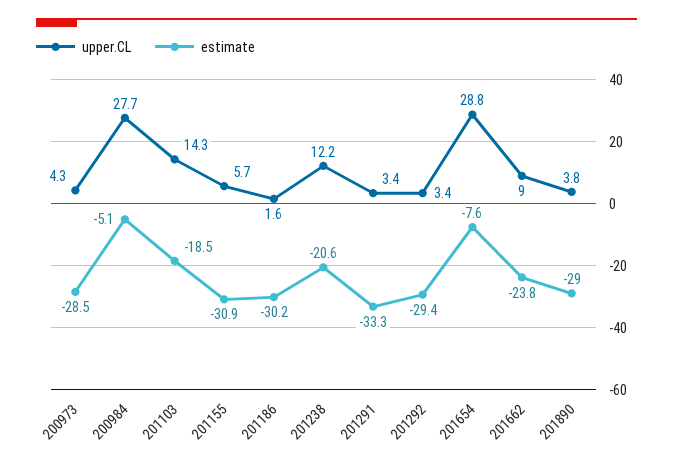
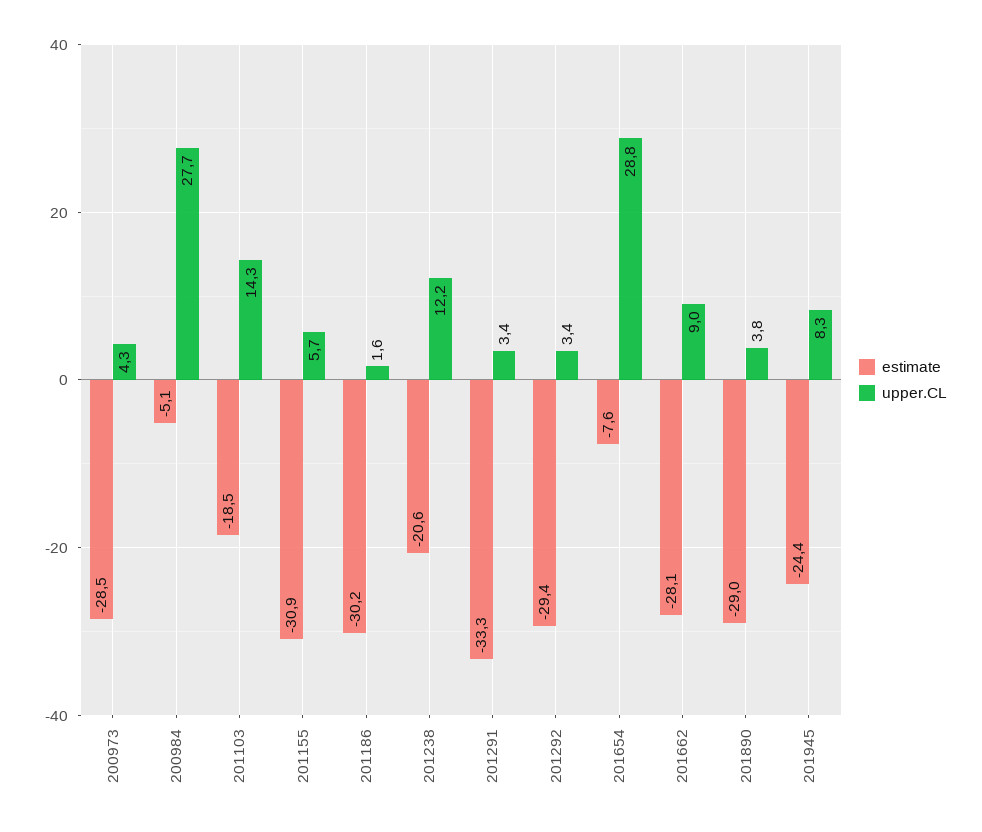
estimate, 201662: -23.8 -> -28.1
estimate, 201945: none -> -24.4
upper.CL, 201945: none -> 8.3

